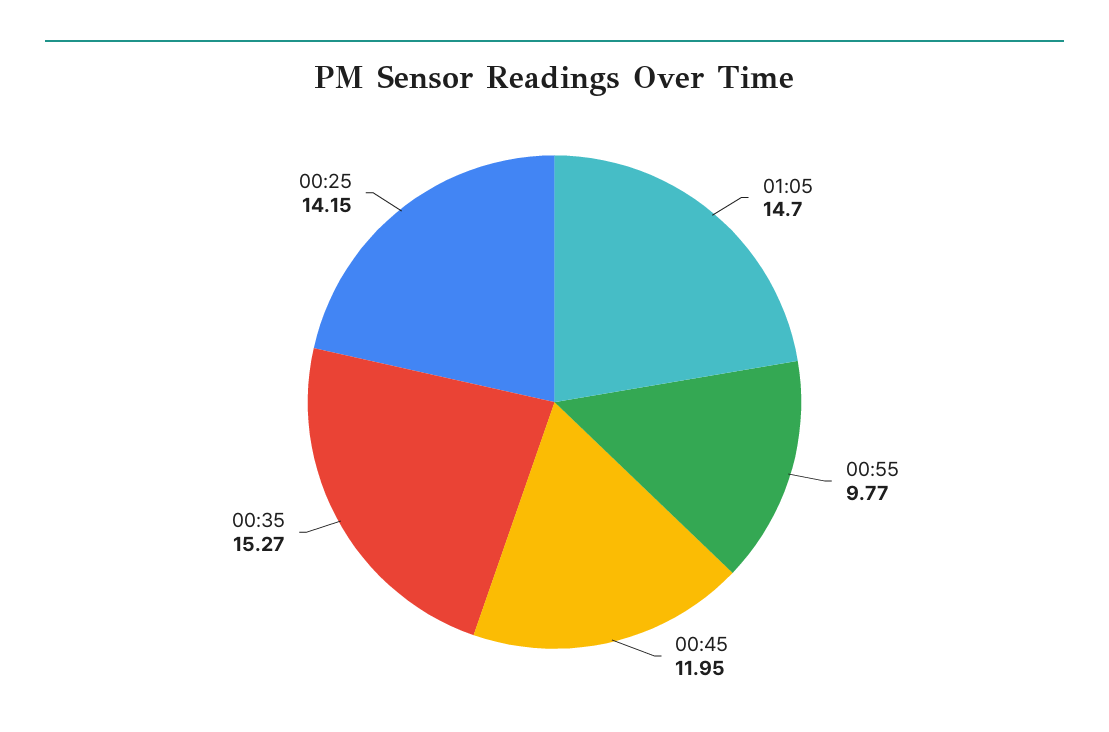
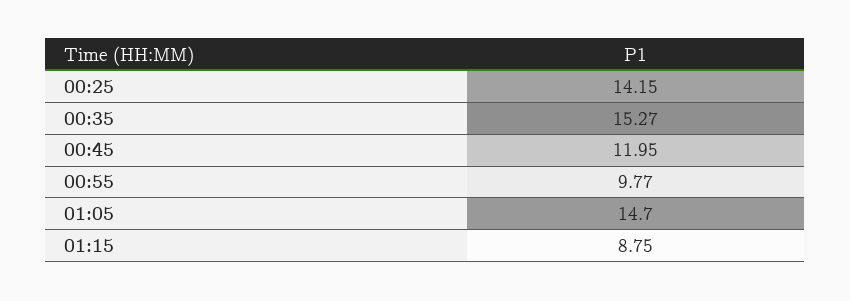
01:15: none -> 8.75

